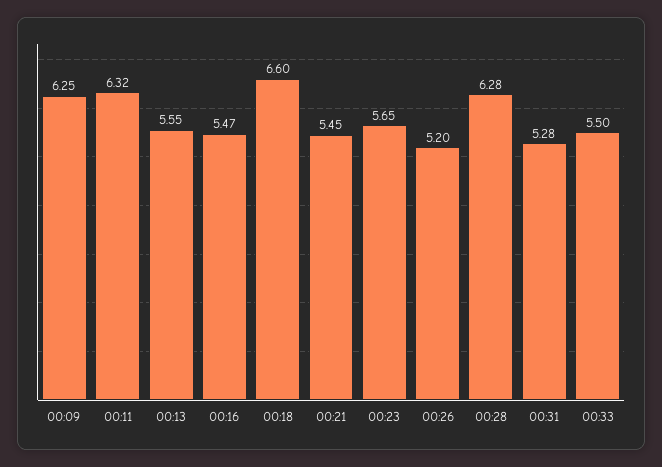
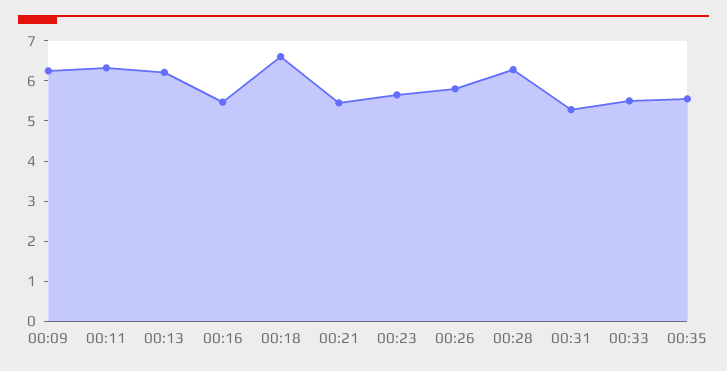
00:13: 5.55 -> 6.2
00:26: 5.2 -> 5.8
00:35: none -> 5.6

